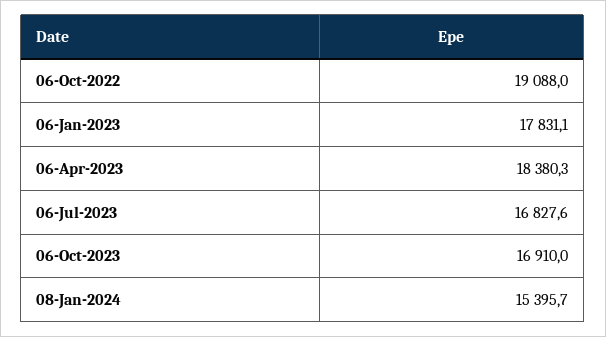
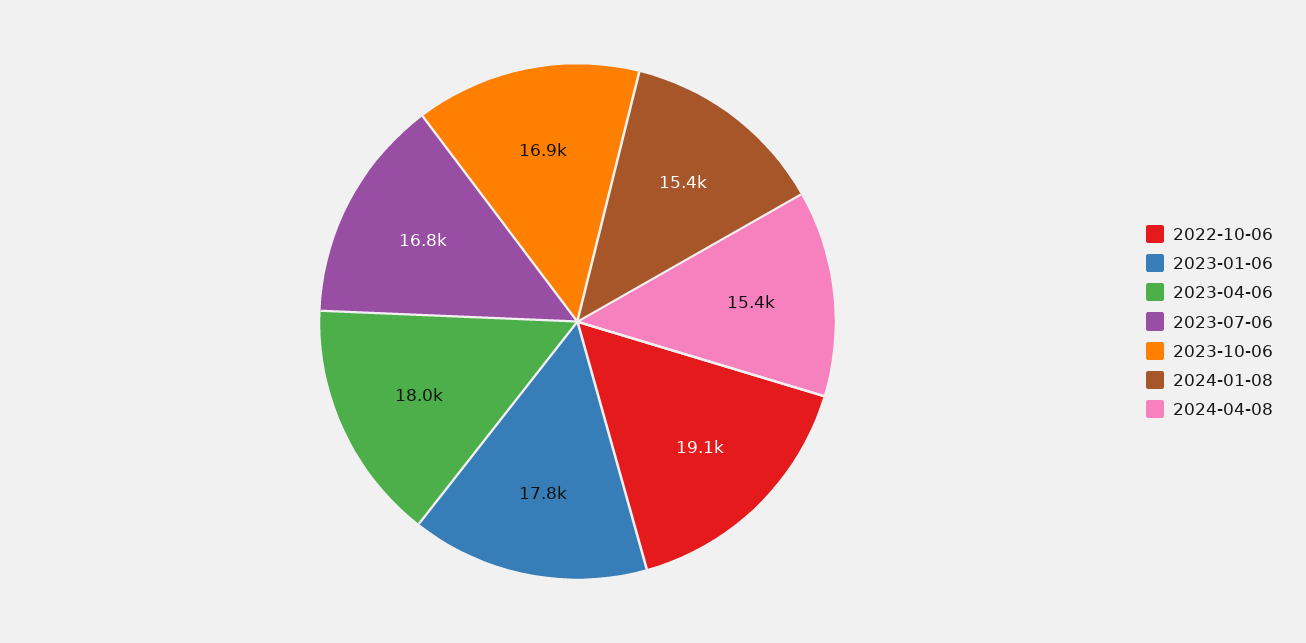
06-Apr-2023: 18380.3 -> 18000
2024-04-08: none -> 15400

